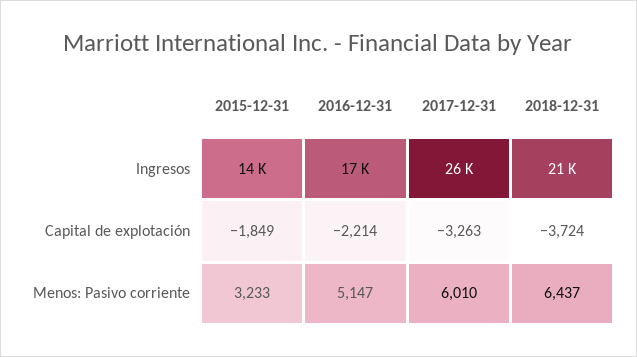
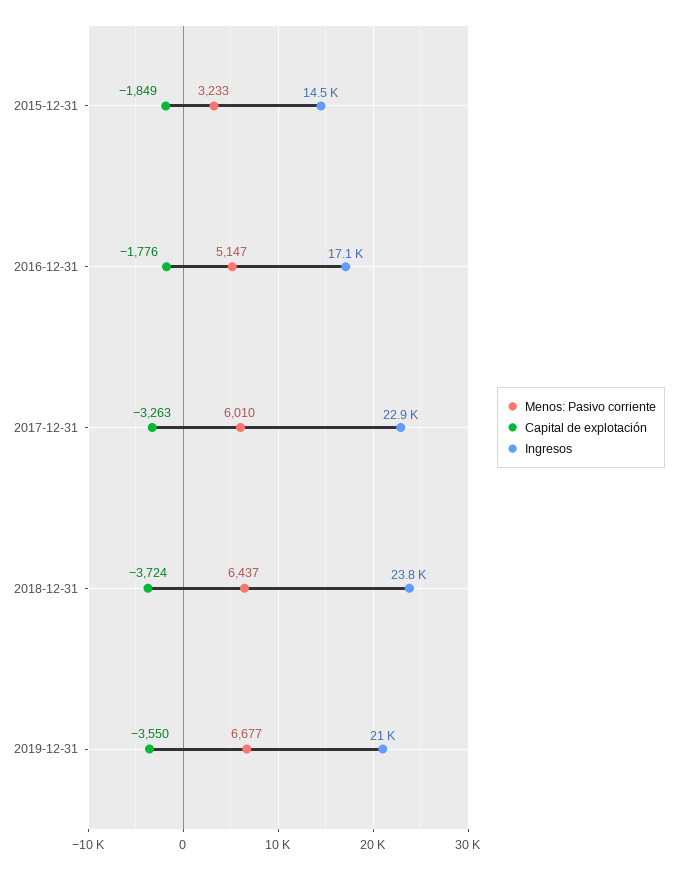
Ingresos, 2017-12-31: 26000 -> 22900
Ingresos, 2018-12-31: 21000 -> 23800
Capital de explotación, 2016-12-31: -2214 -> -1776
Menos: Pasivo corriente, 2019-12-31: none -> 6677
Capital de explotación, 2019-12-31: none -> -3550
Ingresos, 2019-12-31: none -> 21000

